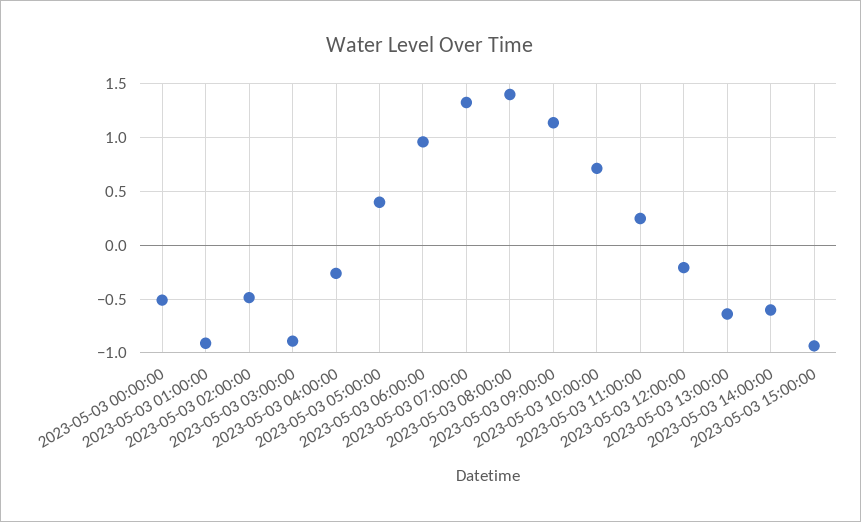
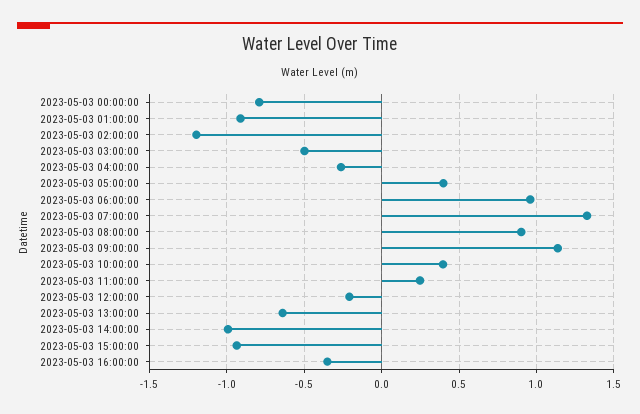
2023-05-03 00:00:00: -0.5 -> -0.8
2023-05-03 02:00:00: -0.5 -> -1.2
2023-05-03 03:00:00: -0.9 -> -0.5
2023-05-03 08:00:00: 1.4 -> 0.9
2023-05-03 10:00:00: 0.7 -> 0.4
2023-05-03 14:00:00: -0.6 -> -1
2023-05-03 16:00:00: none -> -0.35

